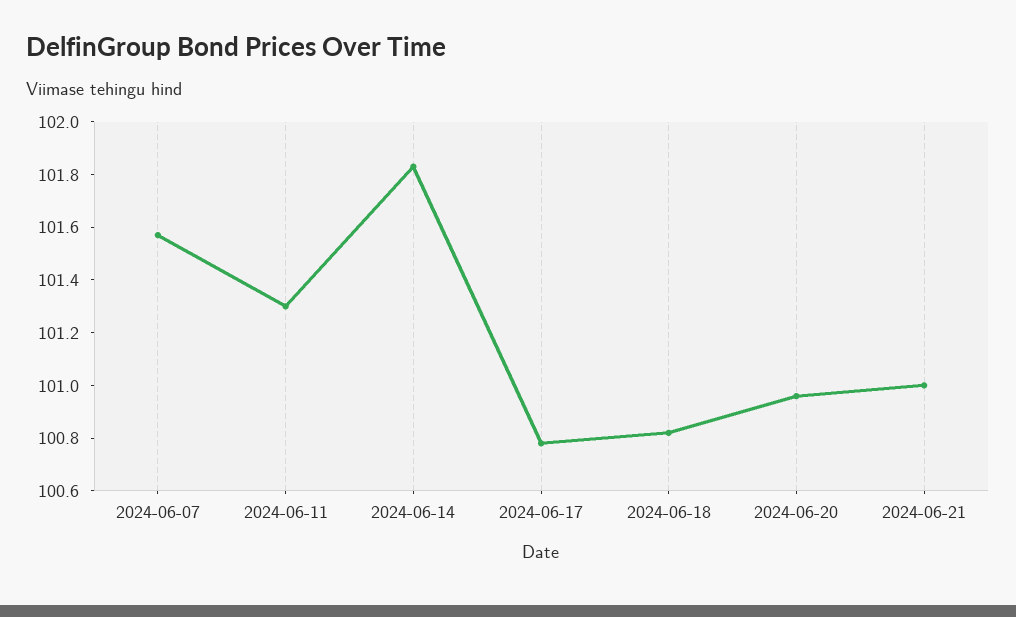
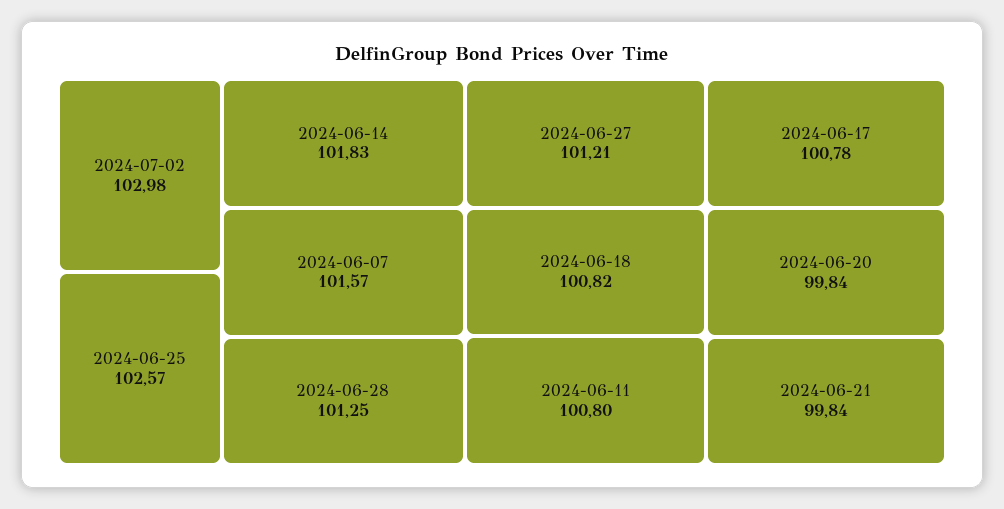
2024-06-11: 101.3 -> 100.8
2024-06-20: 100.95 -> 99.84
2024-06-21: 101 -> 99.84
2024-07-02: none -> 102.98
2024-06-25: none -> 102.57
2024-06-28: none -> 101.25
2024-06-27: none -> 101.21

